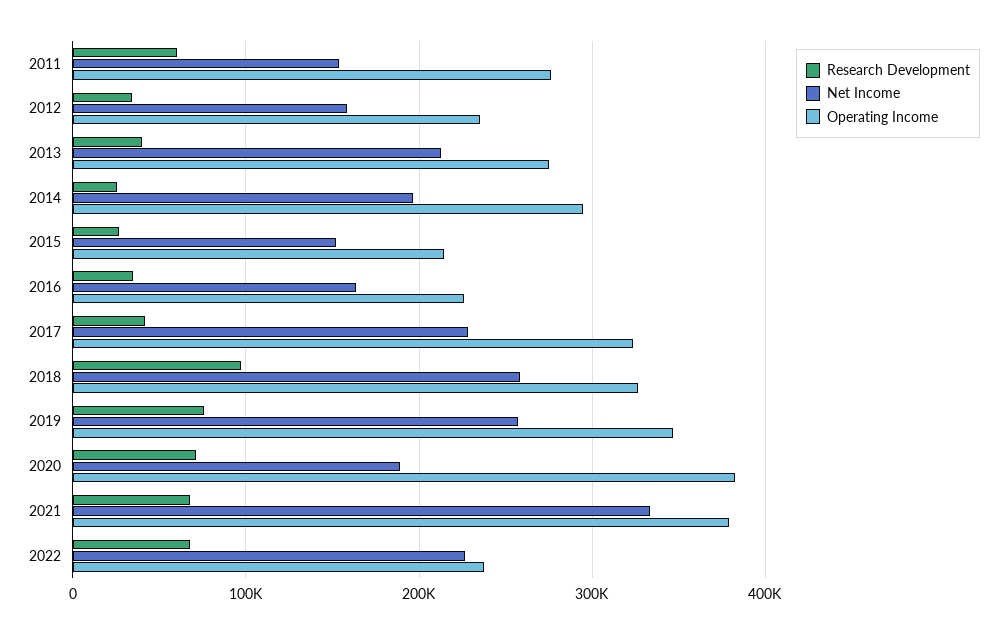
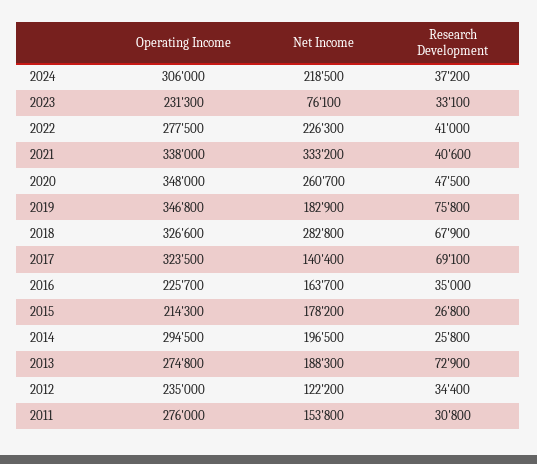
Research Development, 2011: 60000 -> 30800
Net Income, 2012: 160000 -> 122200
Research Development, 2013: 40000 -> 72900
Net Income, 2013: 210000 -> 188300
Net Income, 2015: 150000 -> 178200
Research Development, 2017: 40000 -> 69100
Net Income, 2017: 230000 -> 140400
Research Development, 2018: 100000 -> 67900
Net Income, 2018: 260000 -> 282800
Net Income, 2019: 260000 -> 182900
Research Development, 2020: 70000 -> 47500
Net Income, 2020: 190000 -> 260700
Operating Income, 2020: 380000 -> 348000
Research Development, 2021: 70000 -> 40600
Operating Income, 2021: 380000 -> 338000
Research Development, 2022: 70000 -> 41000
Operating Income, 2022: 240000 -> 277500
Operating Income, 2024: none -> 306000
Net Income, 2024: none -> 218500
Research Development, 2024: none -> 37200
Operating Income, 2023: none -> 231300
Net Income, 2023: none -> 76100
Research Development, 2023: none -> 33100

